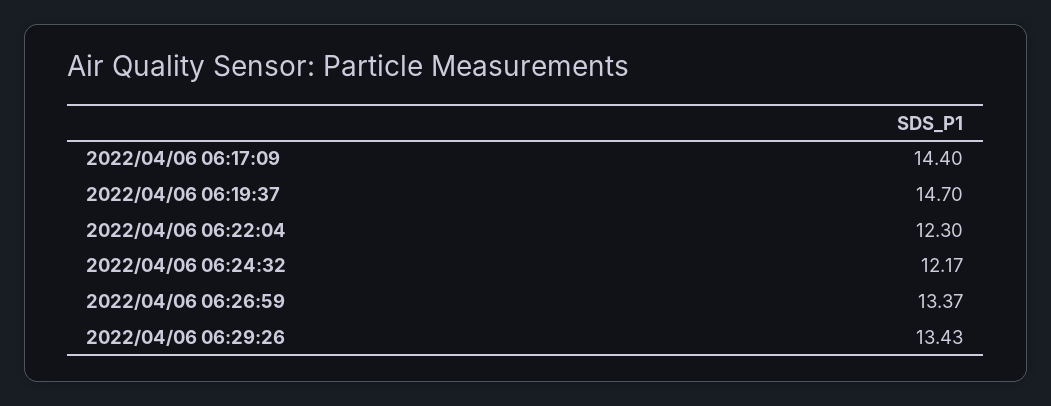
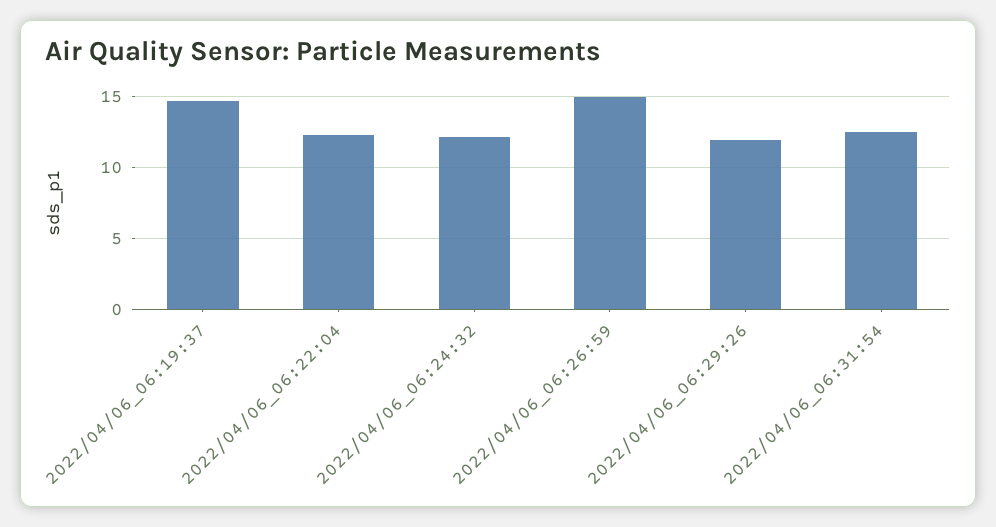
2022/04/06 06:17:09: 14.4 -> none
2022/04/06 06:26:59: 13.37 -> 15
2022/04/06 06:29:26: 13.43 -> 12
2022/04/06_06:31:54: none -> 12.5

